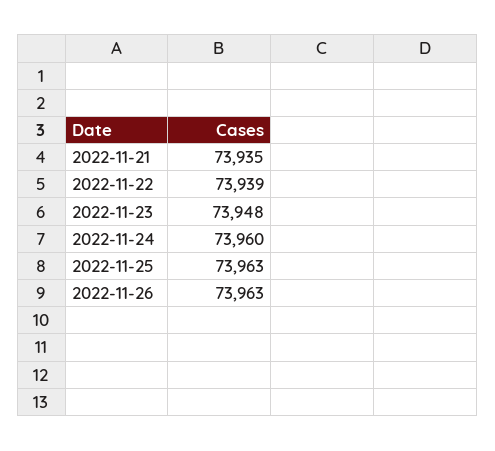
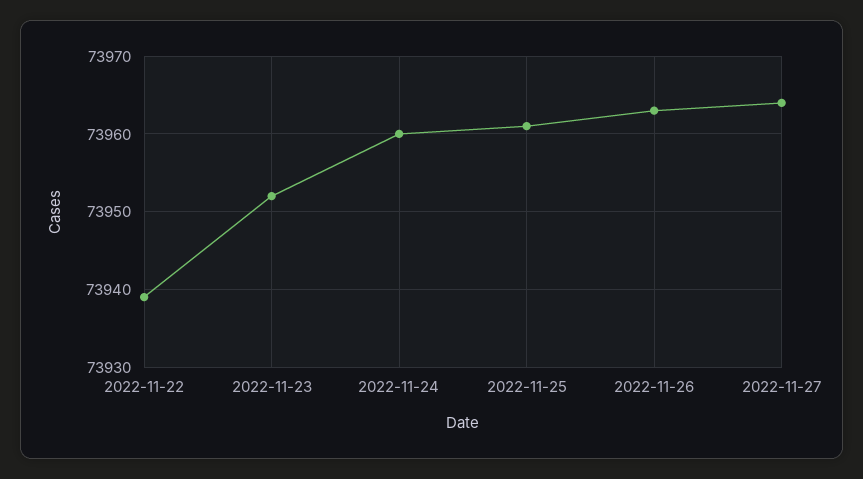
2022-11-21: 73935 -> none
2022-11-23: 73948 -> 73952
2022-11-25: 73963 -> 73961
2022-11-27: none -> 73964

